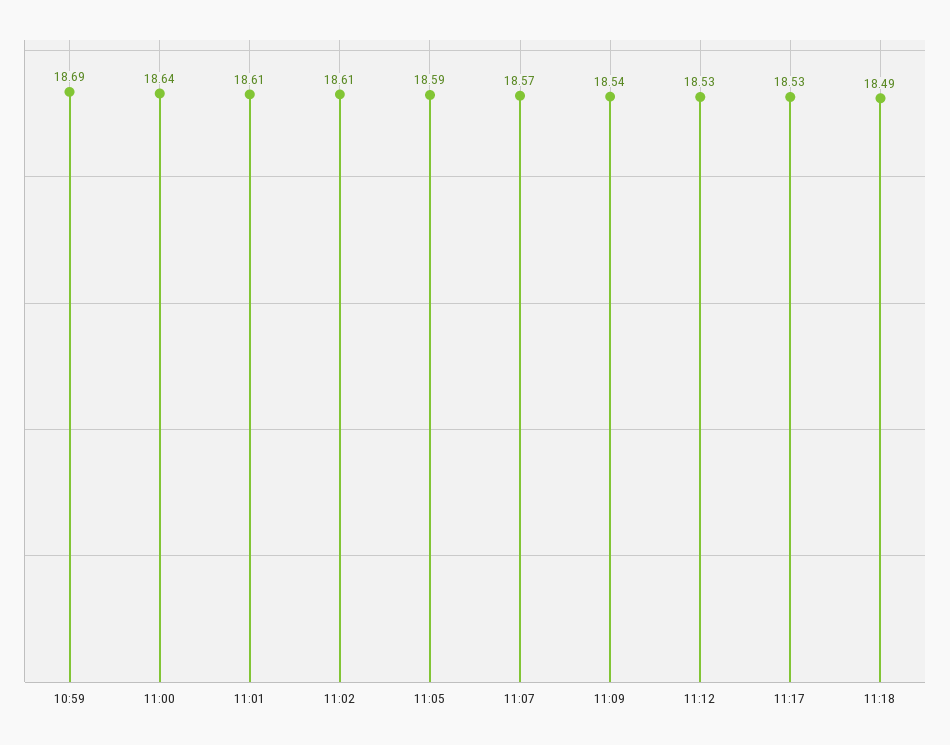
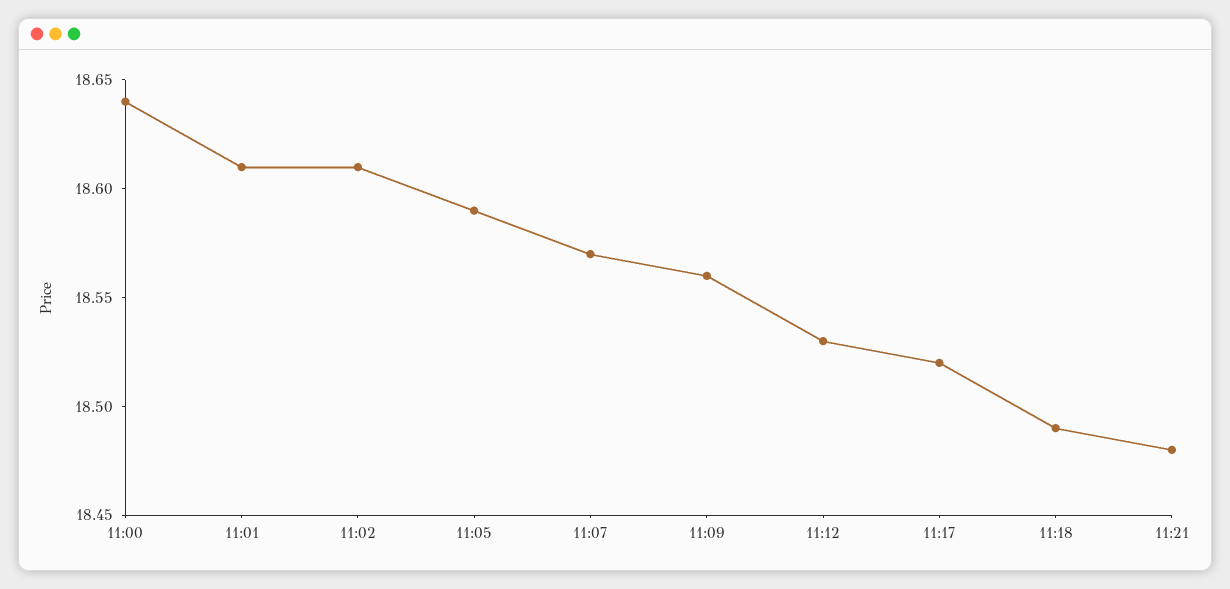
10:59: 18.69 -> none
11:09: 18.54 -> 18.56
11:17: 18.53 -> 18.52
11:21: none -> 18.48

